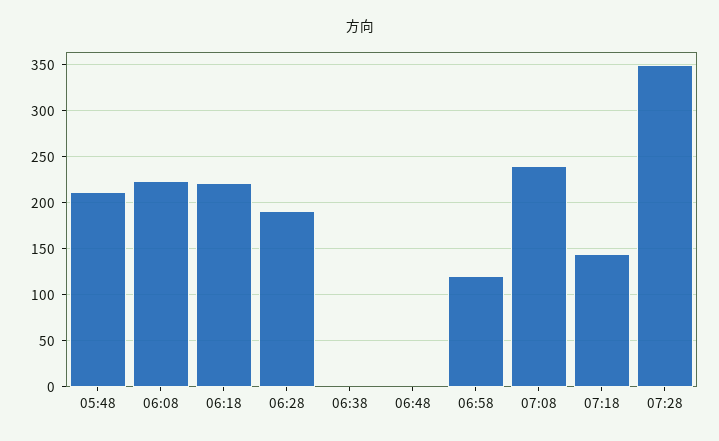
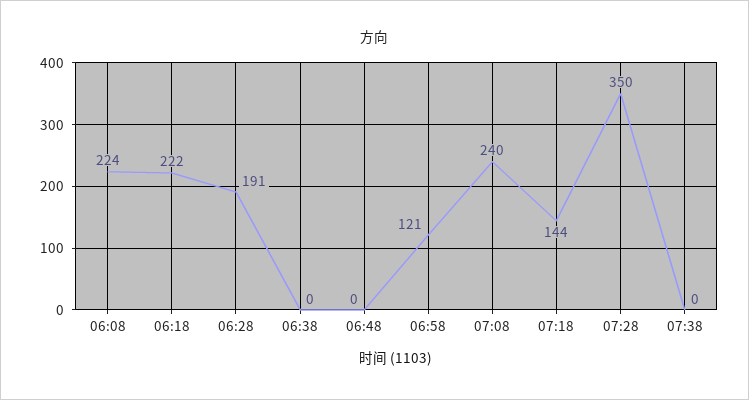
05:48: 210 -> none
07:38: none -> 0

